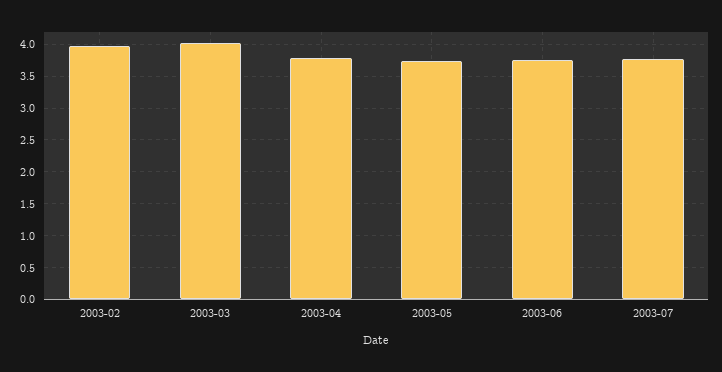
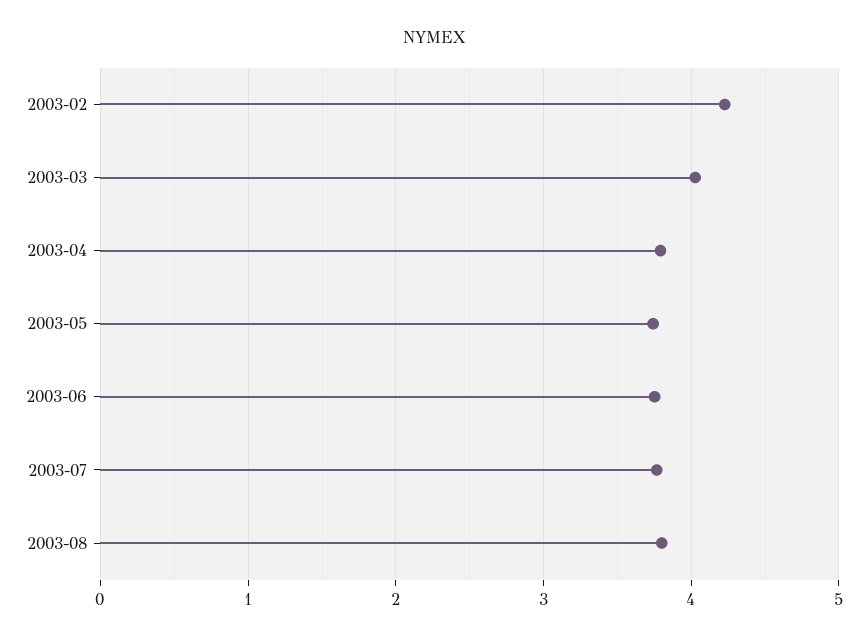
2003-02: 4 -> 4.2
2003-08: none -> 3.8

